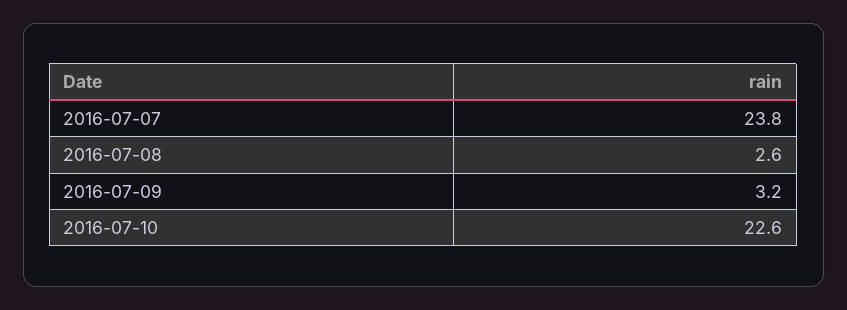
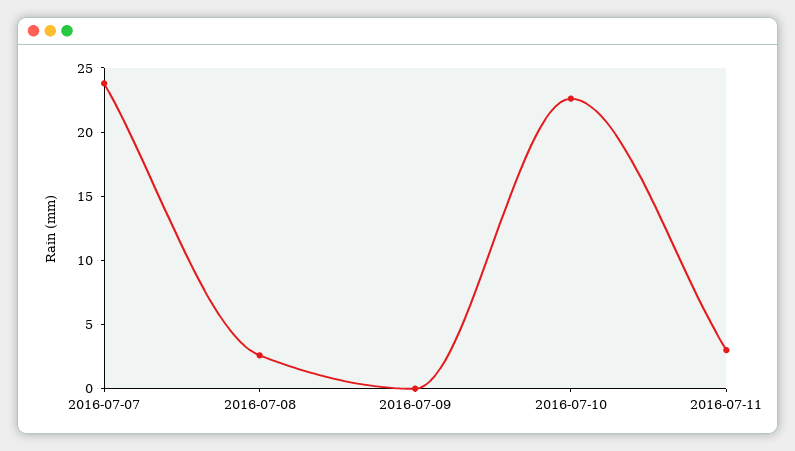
2016-07-09: 3.2 -> 0
2016-07-11: none -> 3

